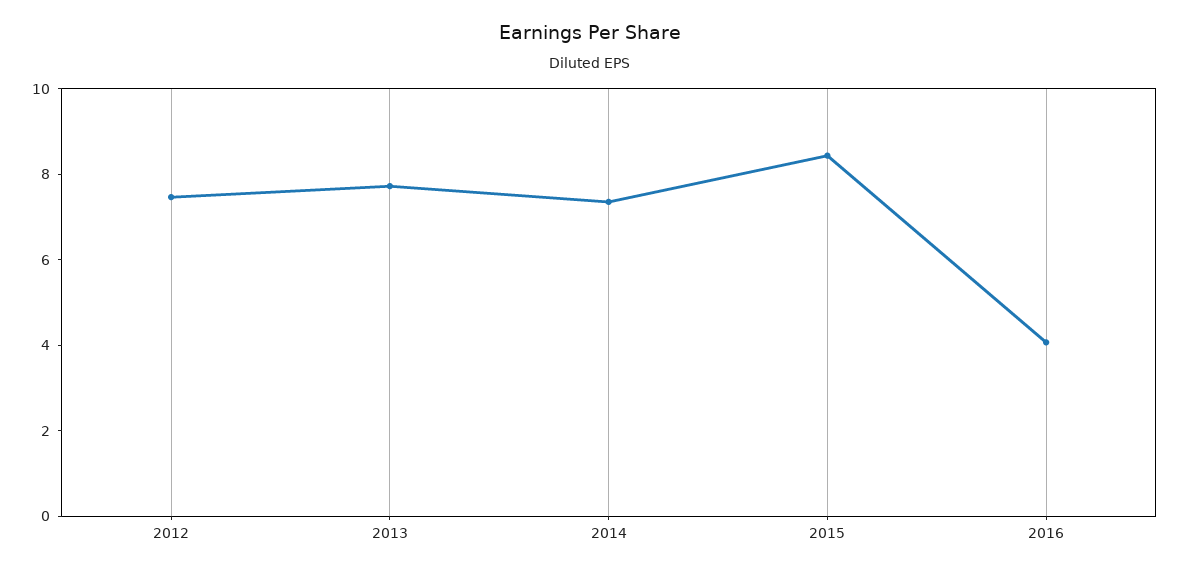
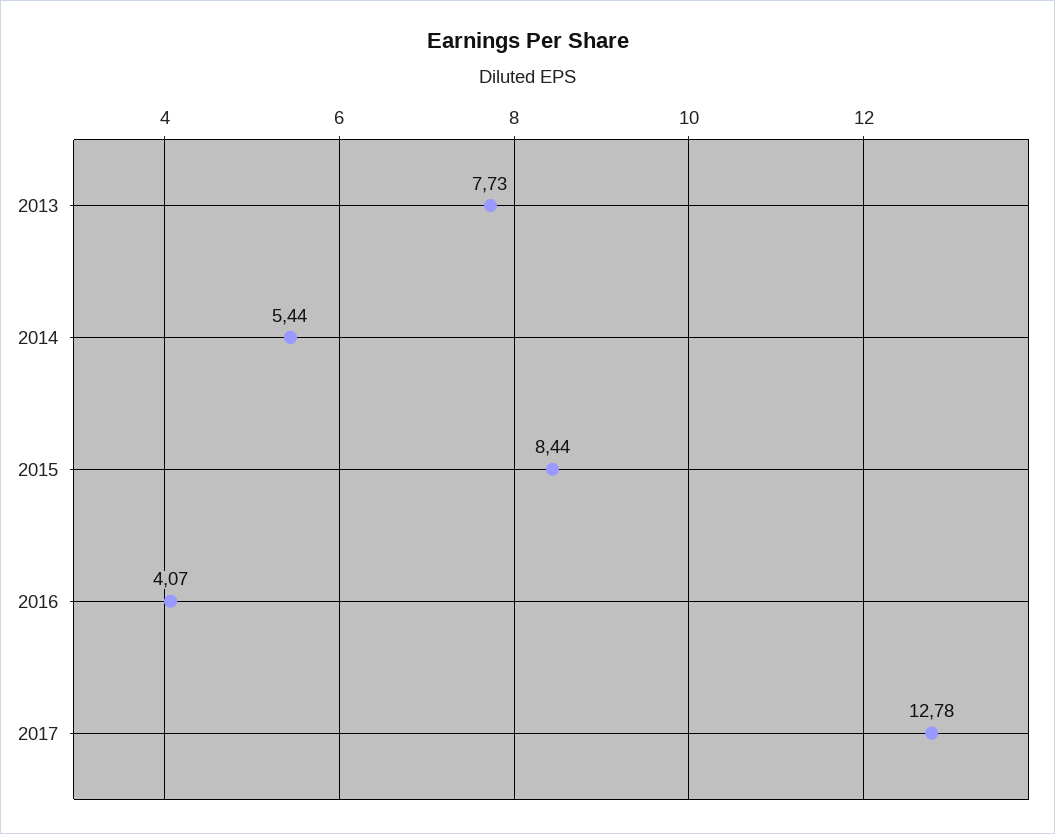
2012: 7.5 -> none
2014: 7.5 -> 5.44
2017: none -> 12.78

